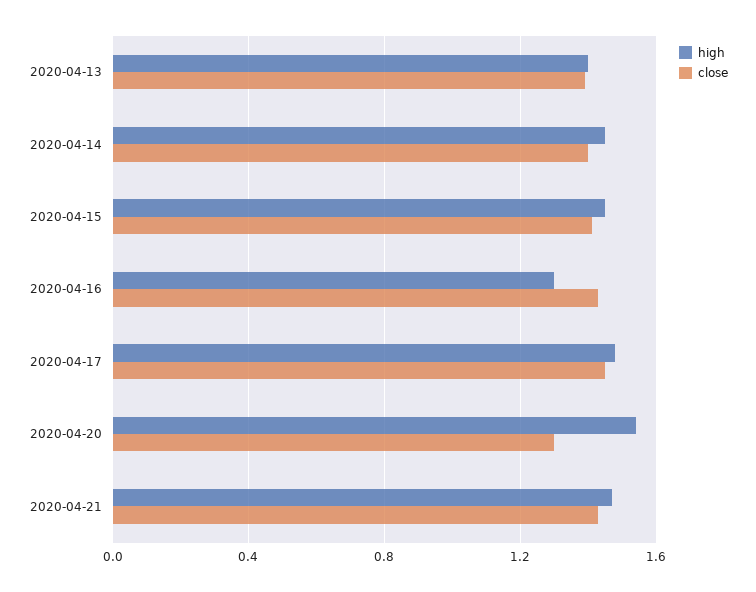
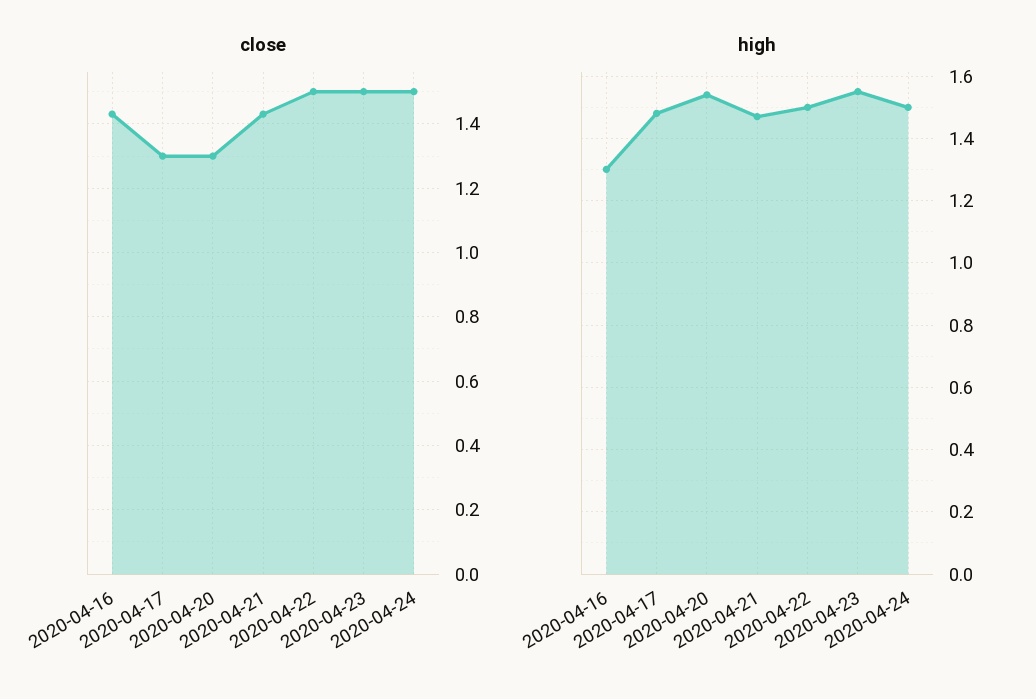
high, 2020-04-13: 1.4 -> none
close, 2020-04-13: 1.4 -> none
high, 2020-04-14: 1.45 -> none
close, 2020-04-14: 1.4 -> none
high, 2020-04-15: 1.45 -> none
close, 2020-04-15: 1.4 -> none
close, 2020-04-17: 1.45 -> 1.3
close, 2020-04-22: none -> 1.5
close, 2020-04-23: none -> 1.5
close, 2020-04-24: none -> 1.5
high, 2020-04-22: none -> 1.5
high, 2020-04-23: none -> 1.55
high, 2020-04-24: none -> 1.5

